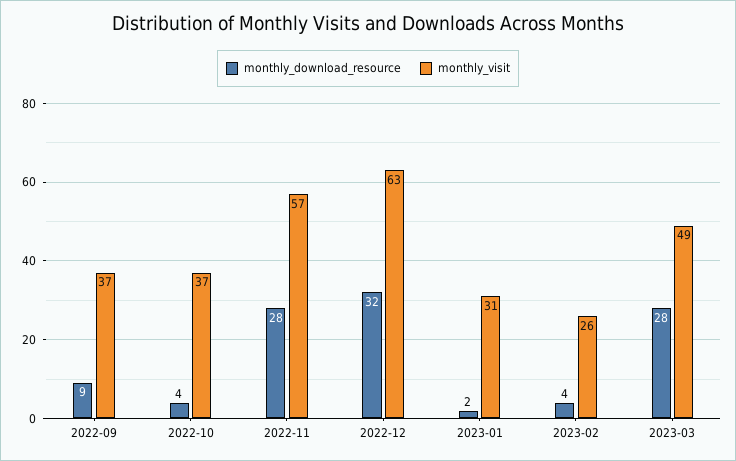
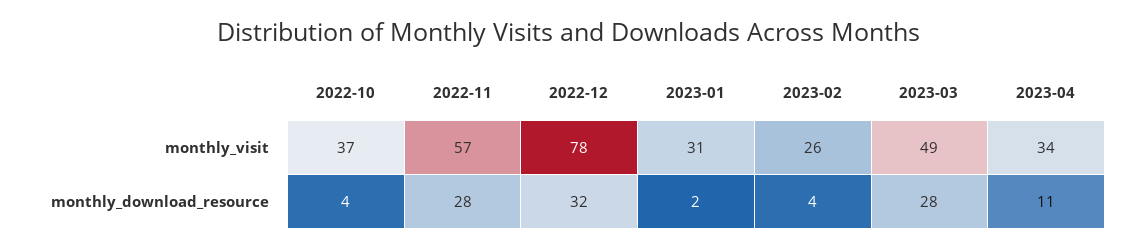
monthly_download_resource, 2022-09: 9 -> none
monthly_visit, 2022-09: 37 -> none
monthly_visit, 2022-12: 63 -> 78
monthly_visit, 2023-04: none -> 34
monthly_download_resource, 2023-04: none -> 11

